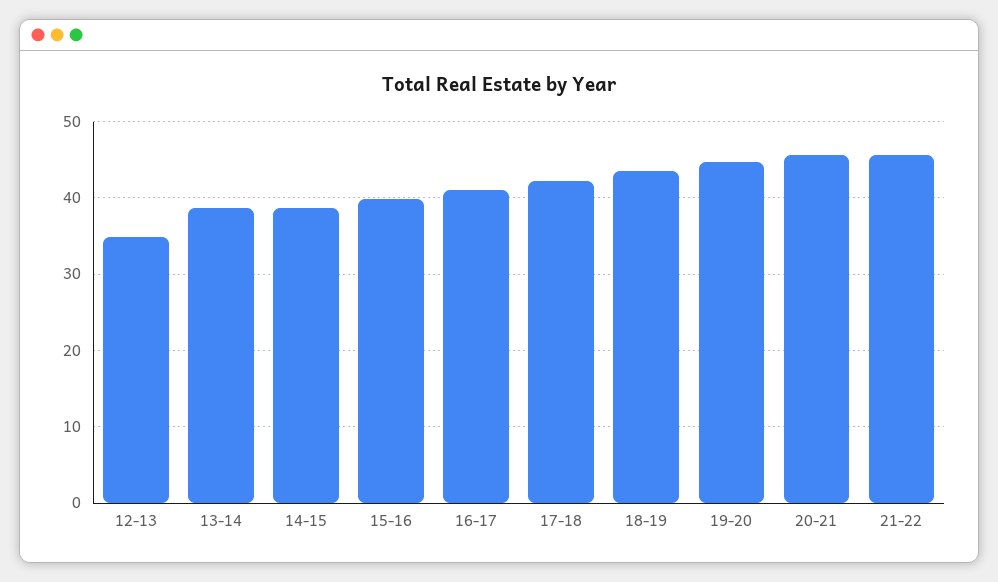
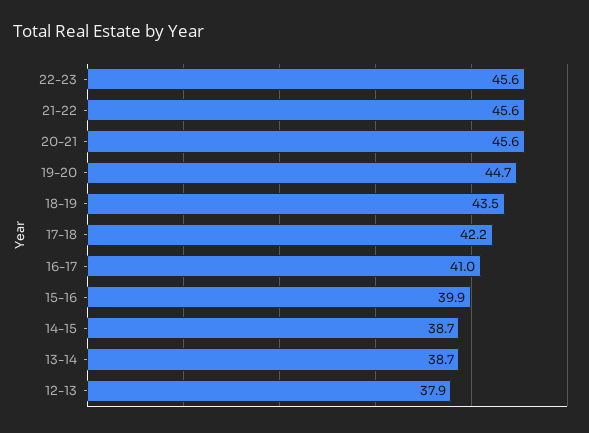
12-13: 35 -> 37.9
22-23: none -> 45.6

